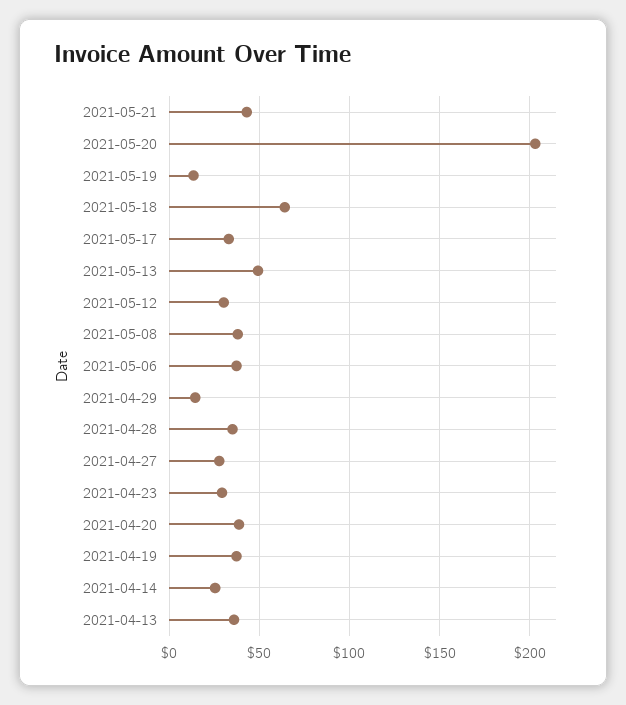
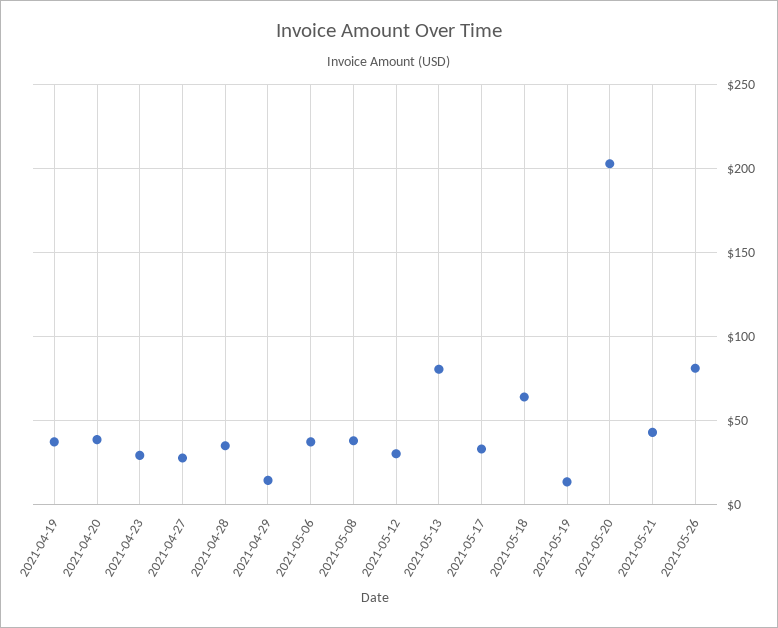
2021-05-13: 50 -> 80
2021-04-14: 25 -> none
2021-04-13: 35 -> none
2021-05-26: none -> 80

